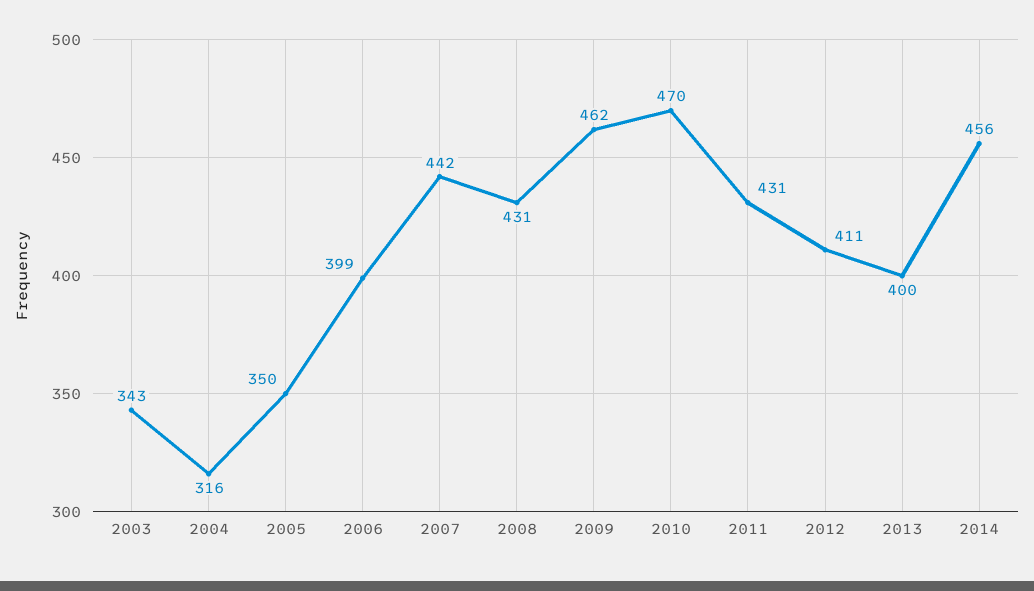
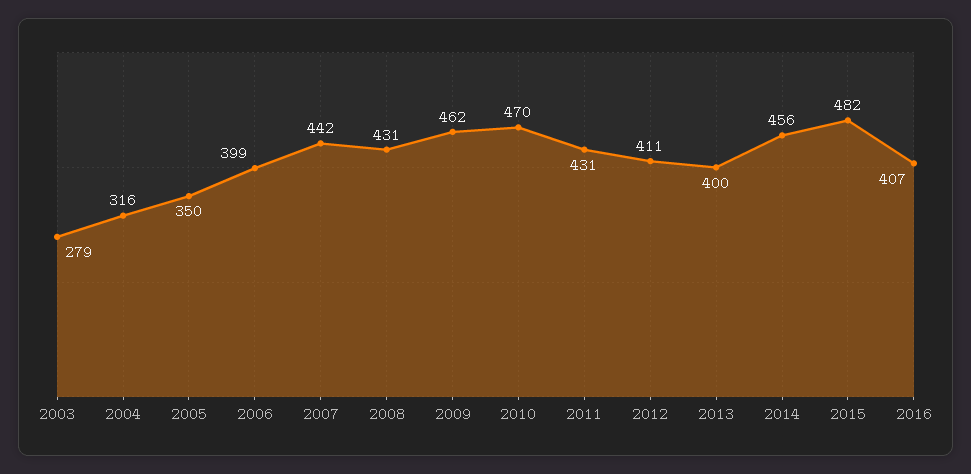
2003: 343 -> 279
2015: none -> 482
2016: none -> 407

